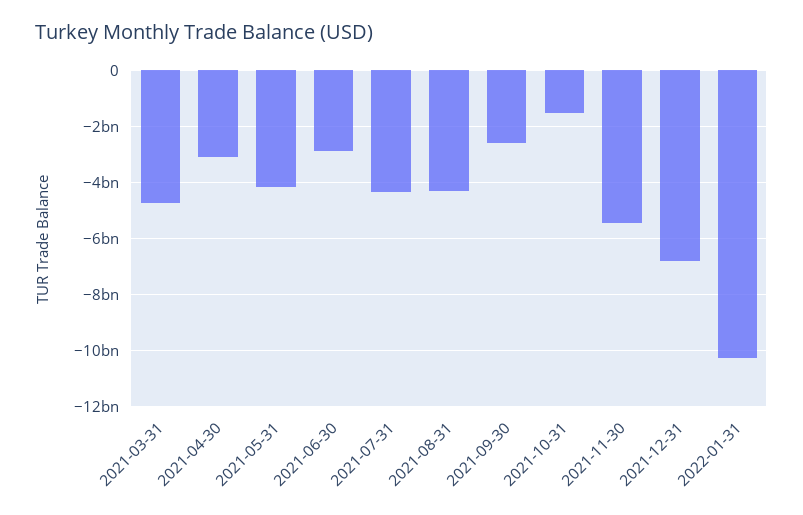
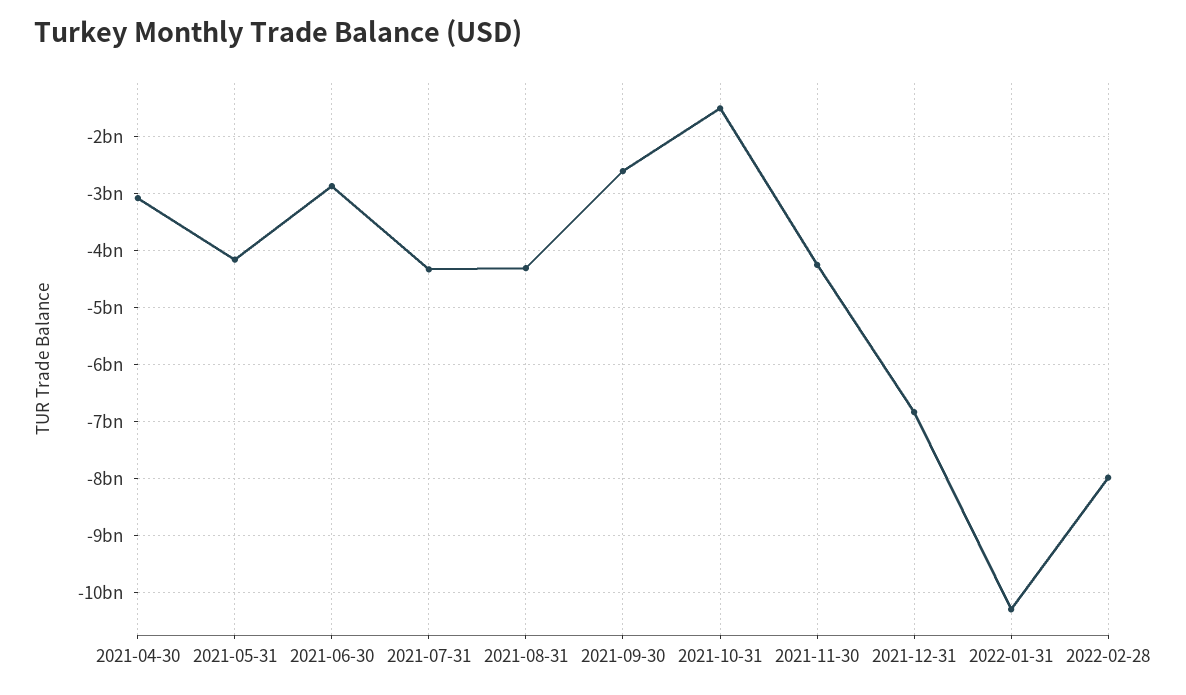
2021-03-31: -4750000000 -> none
2021-11-30: -5500000000 -> -4200000000
2022-02-28: none -> -8000000000

